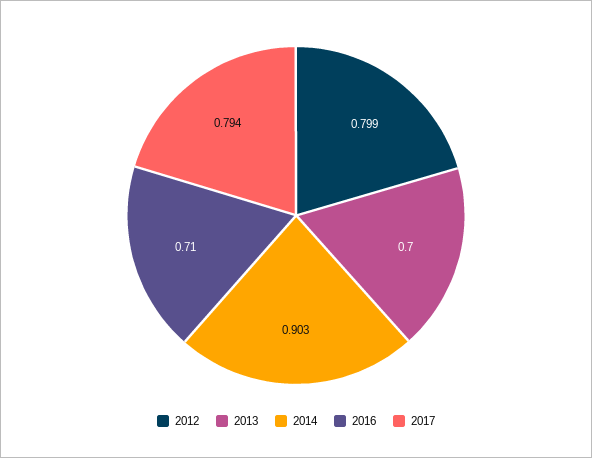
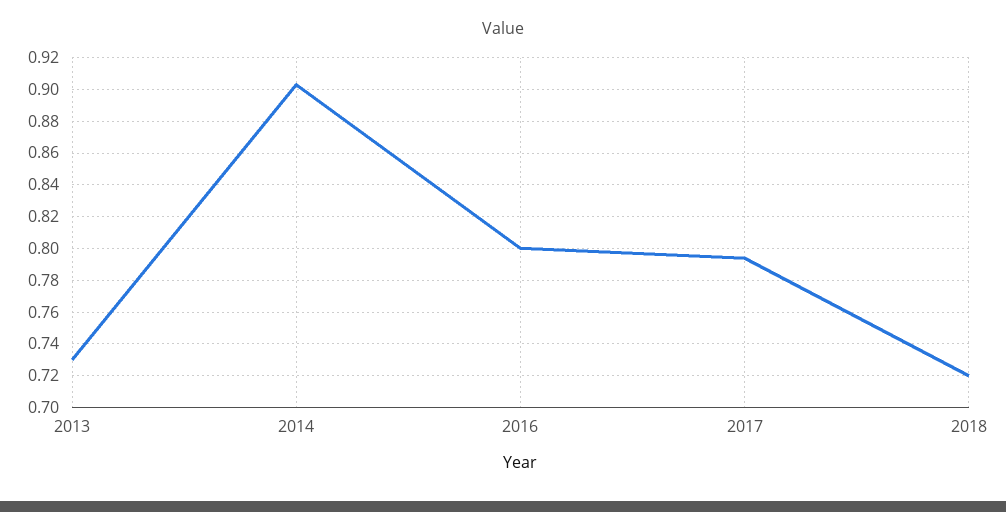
2012: 0.799 -> none
2013: 0.7 -> 0.73
2016: 0.71 -> 0.8
2018: none -> 0.72

